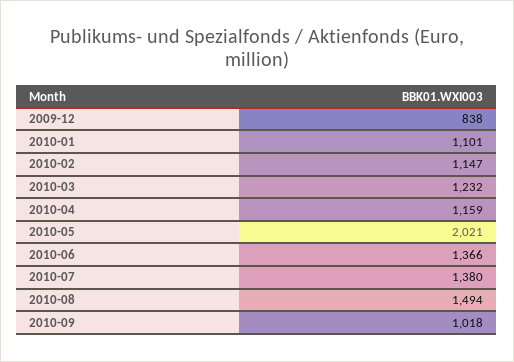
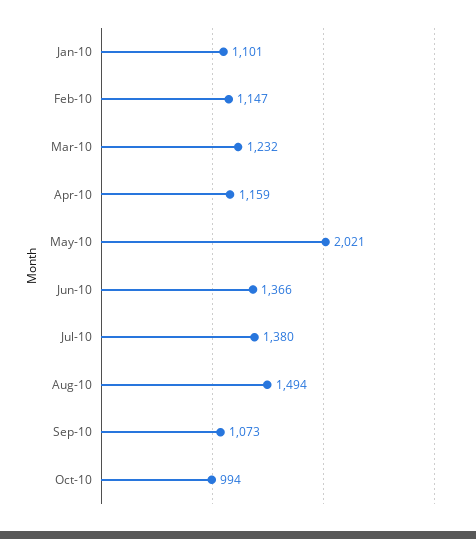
2009-12: 838 -> none
2010-09: 1018 -> 1073
Oct-10: none -> 994

